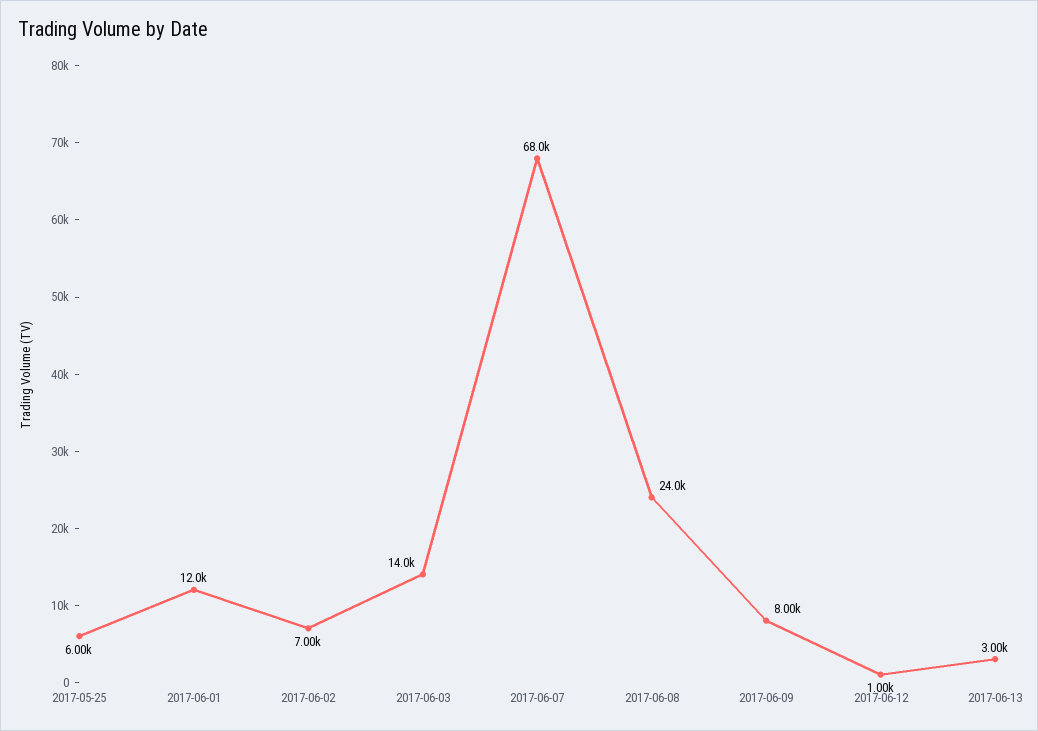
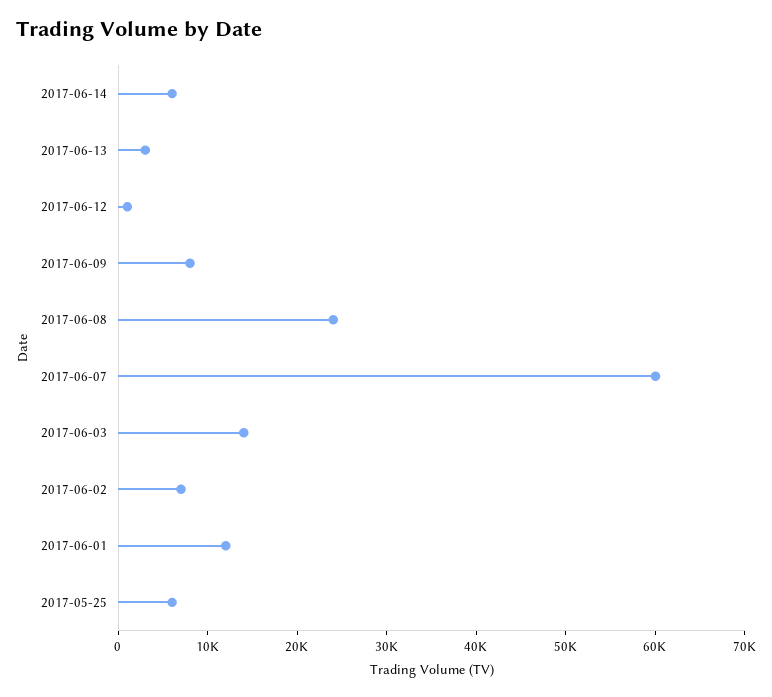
2017-06-07: 68000 -> 60000
2017-06-14: none -> 6000

